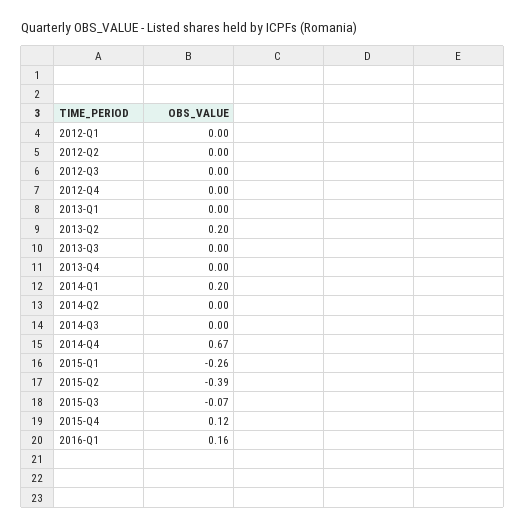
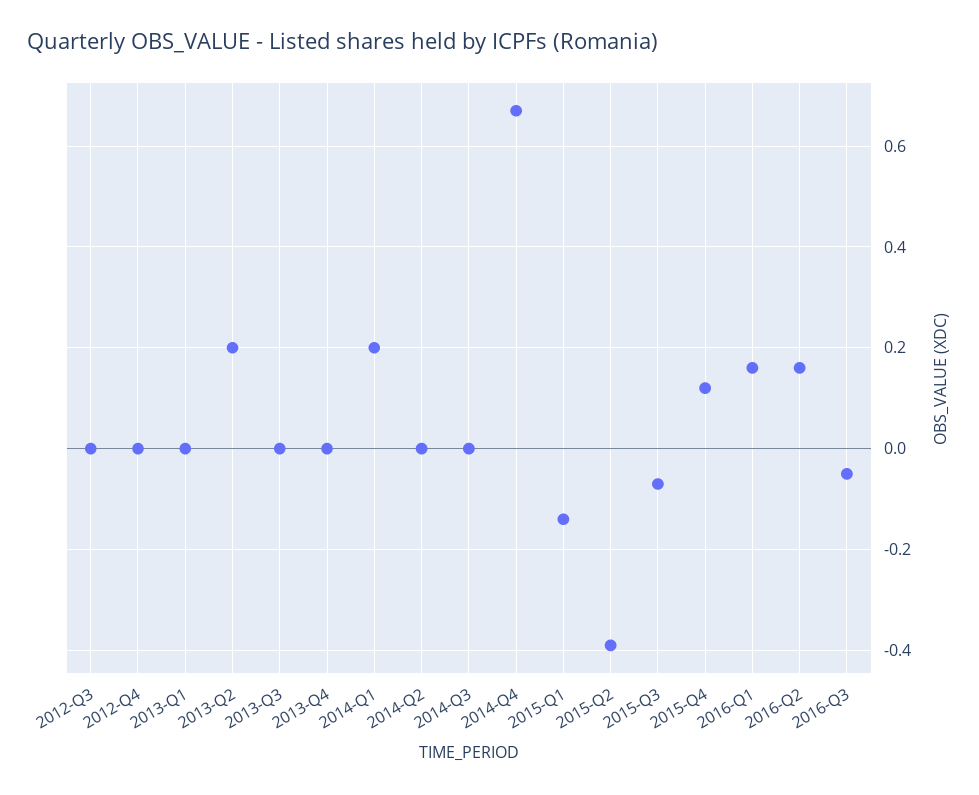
2012-Q1: 0 -> none
2012-Q2: 0 -> none
2015-Q1: -0.26 -> -0.15
2016-Q2: none -> 0.15
2016-Q3: none -> -0.05

